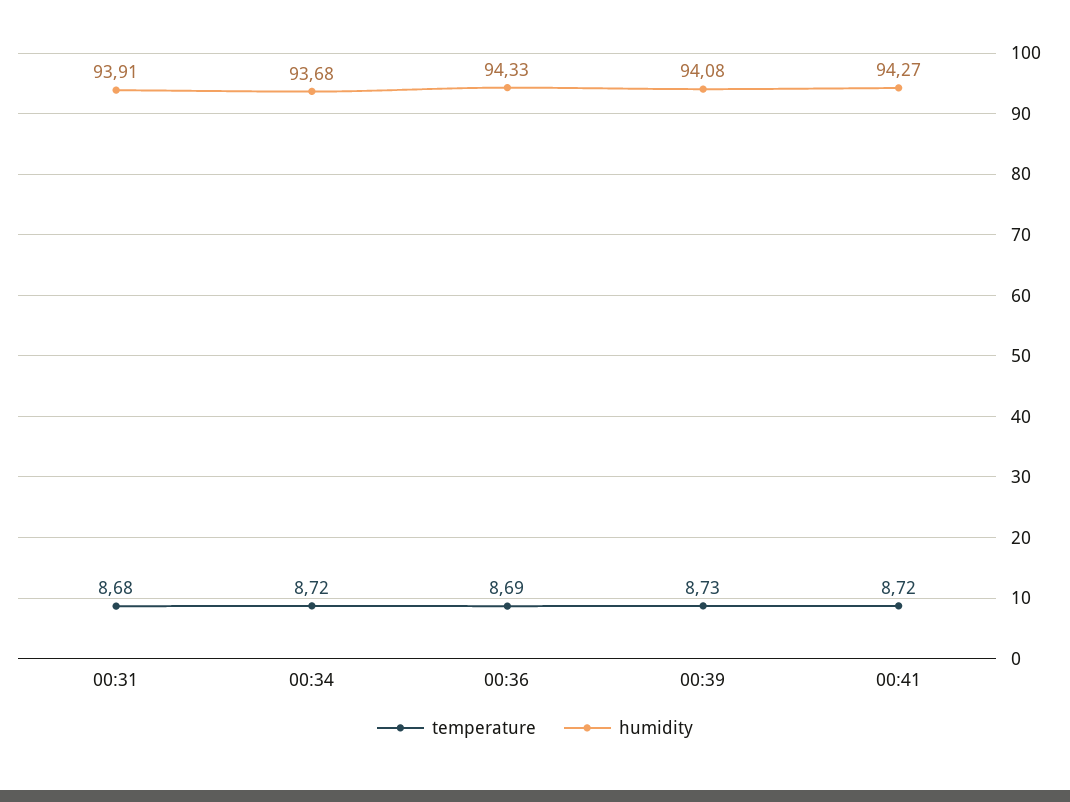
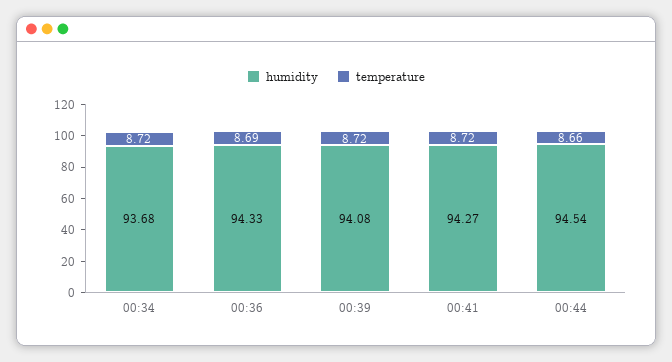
temperature, 00:31: 8.68 -> none
humidity, 00:31: 93.91 -> none
temperature, 00:39: 8.73 -> 8.72
humidity, 00:44: none -> 94.54
temperature, 00:44: none -> 8.66

